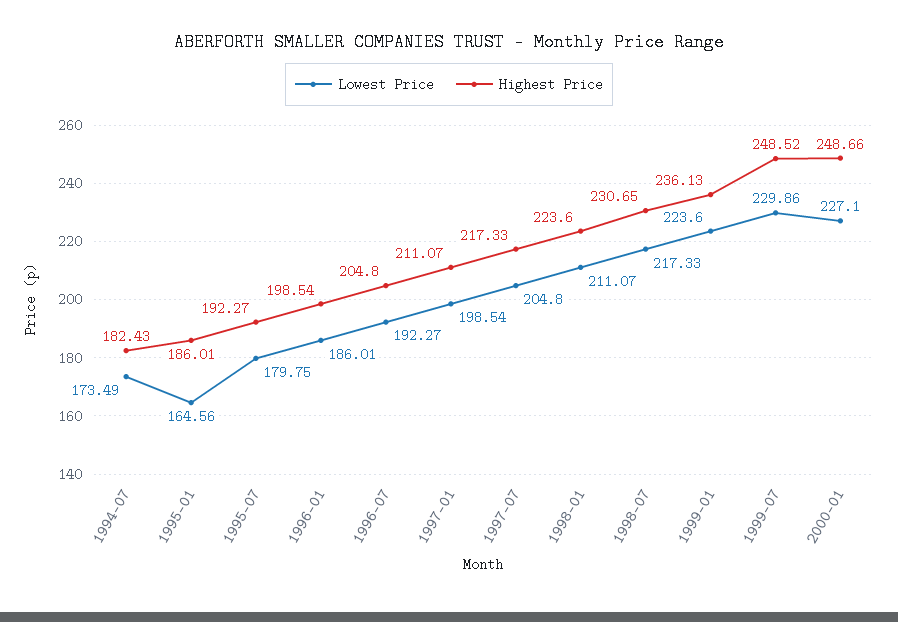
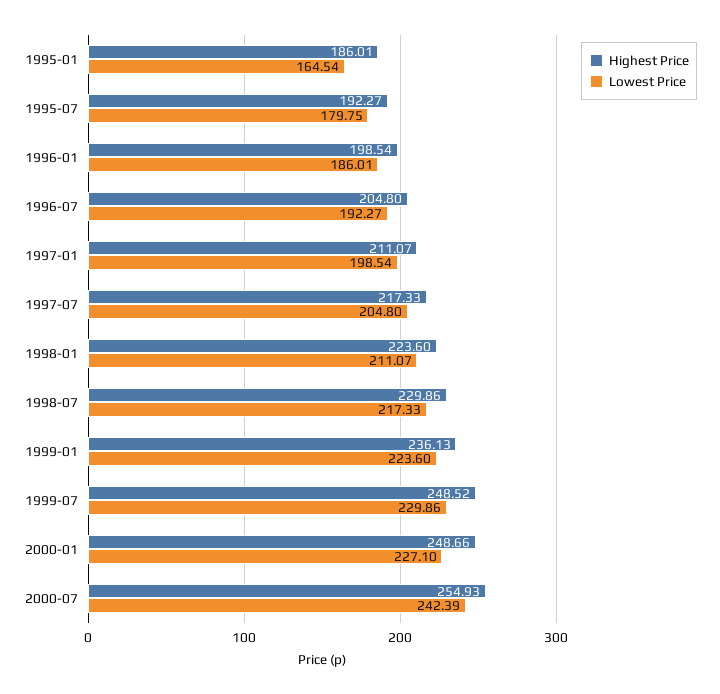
Lowest Price, 1994-07: 173.49 -> none
Highest Price, 1994-07: 182.43 -> none
Lowest Price, 1995-01: 164.56 -> 164.54
Highest Price, 1998-07: 230.65 -> 229.86
Highest Price, 2000-07: none -> 254.93
Lowest Price, 2000-07: none -> 242.39

